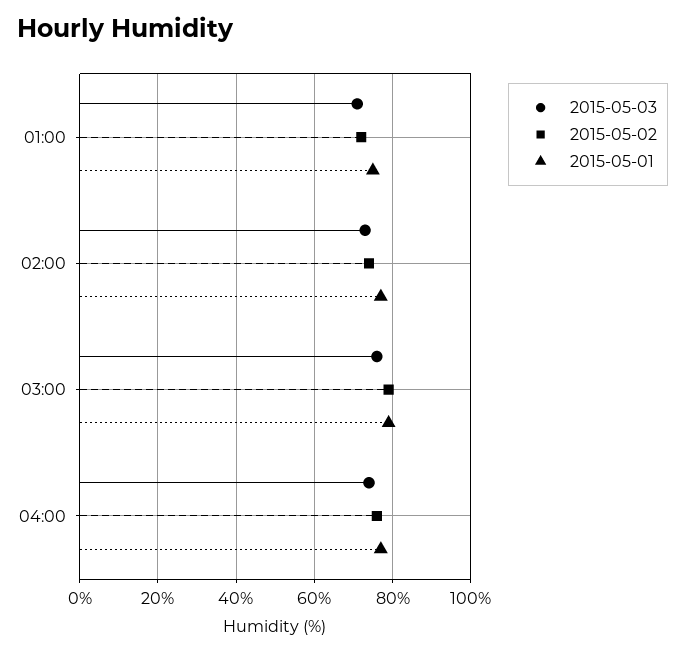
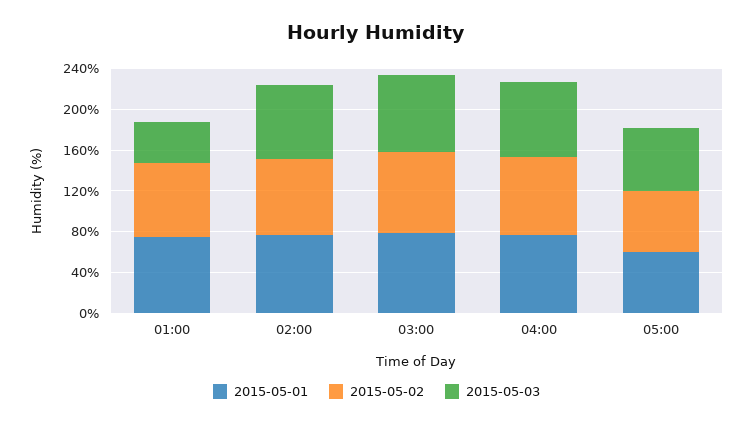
2015-05-03, 01:00: 70 -> 40
2015-05-01, 05:00: none -> 60
2015-05-02, 05:00: none -> 60
2015-05-03, 05:00: none -> 60

